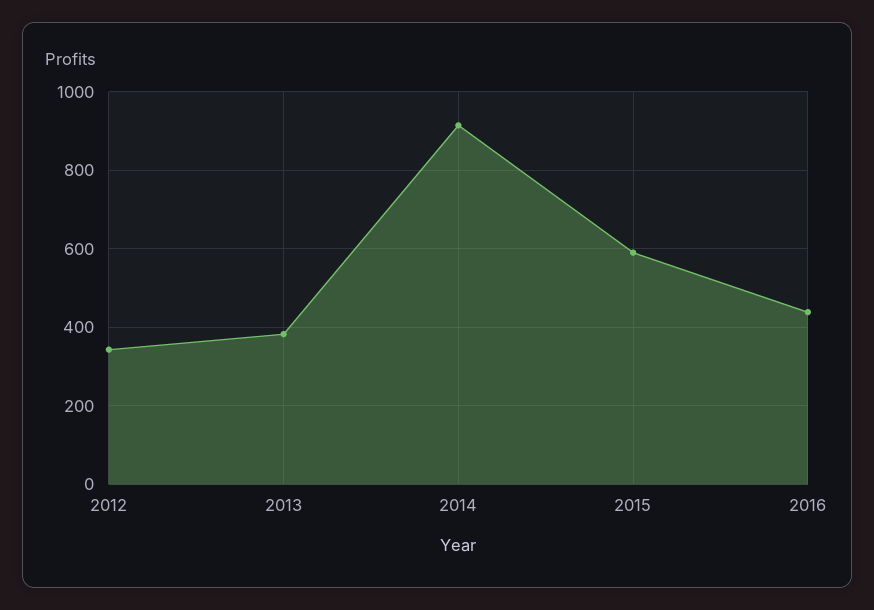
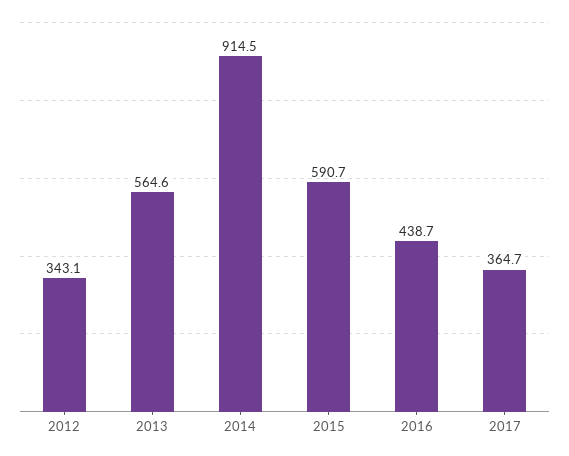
2013: 380 -> 564.6
2017: none -> 364.7

